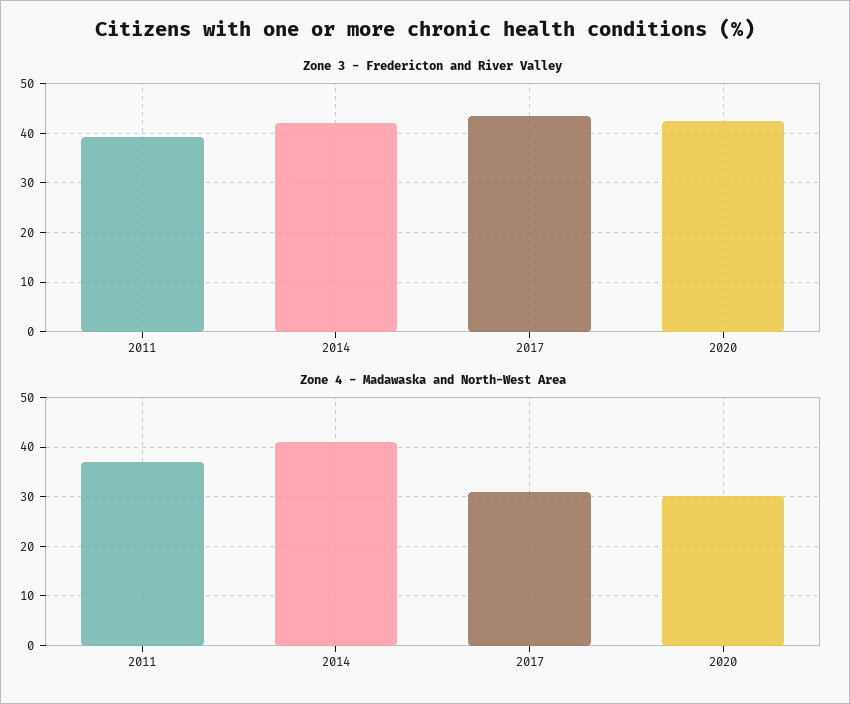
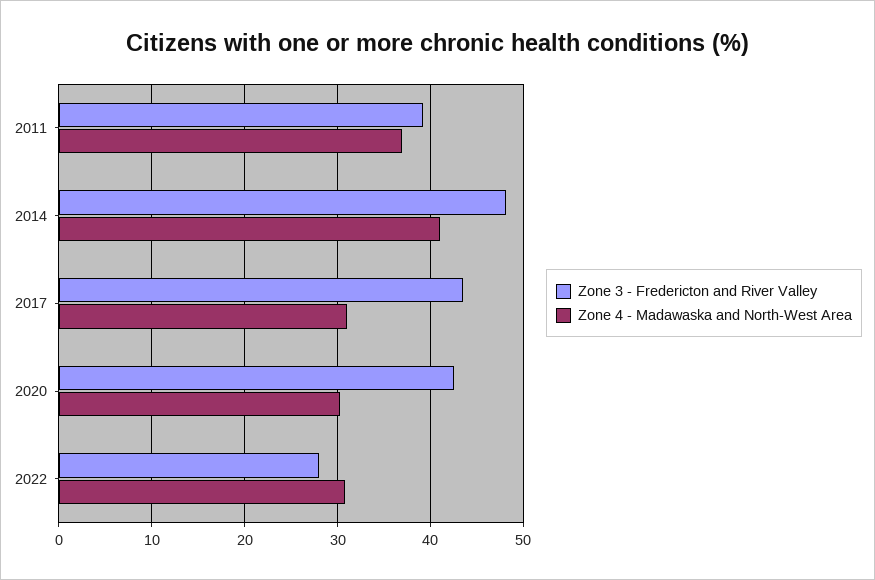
Zone 3 - Fredericton and River Valley, 2014: 42 -> 48
Zone 3 - Fredericton and River Valley, 2022: none -> 28
Zone 4 - Madawaska and North-West Area, 2022: none -> 31

